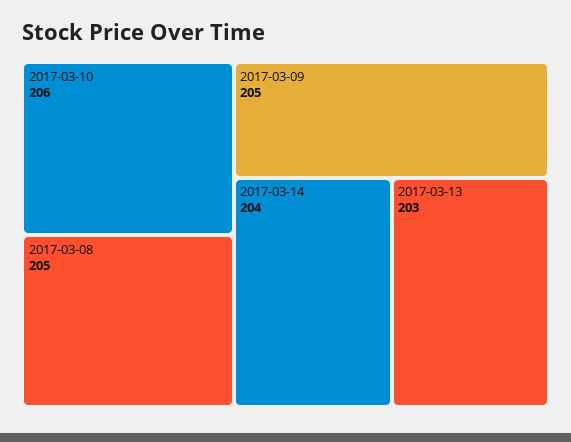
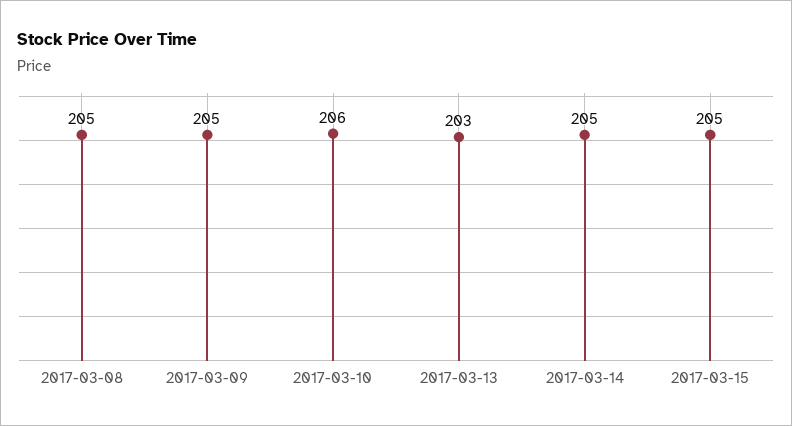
2017-03-14: 204 -> 205
2017-03-15: none -> 205

